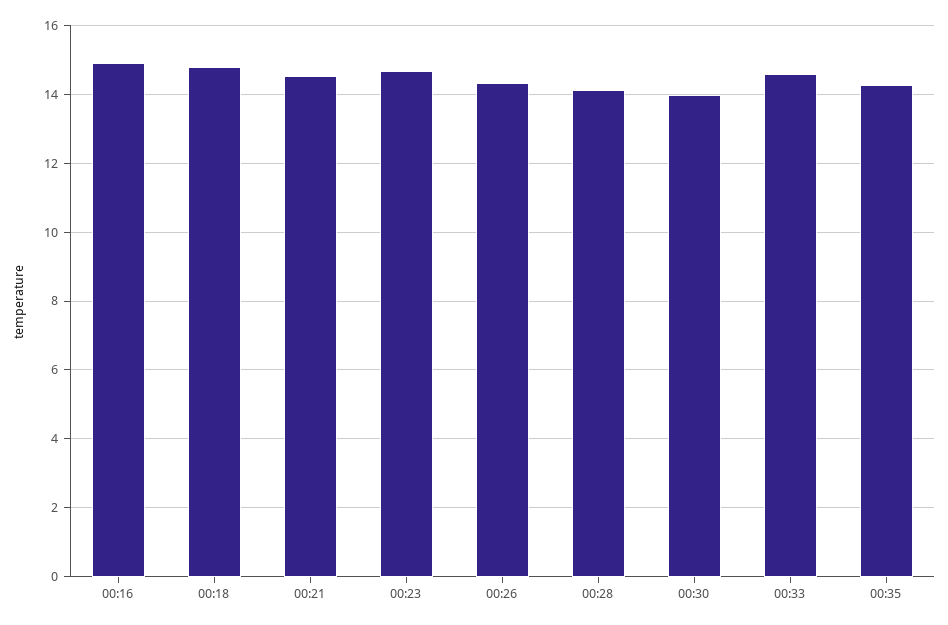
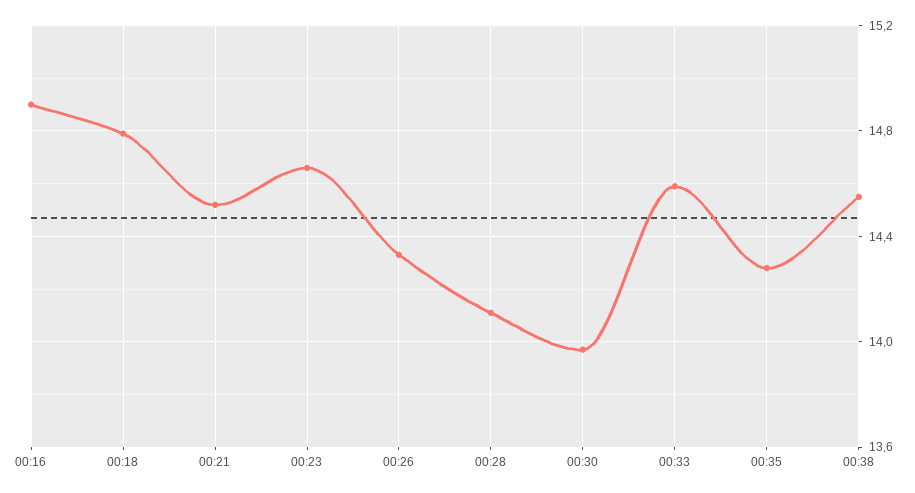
00:38: none -> 14.55

